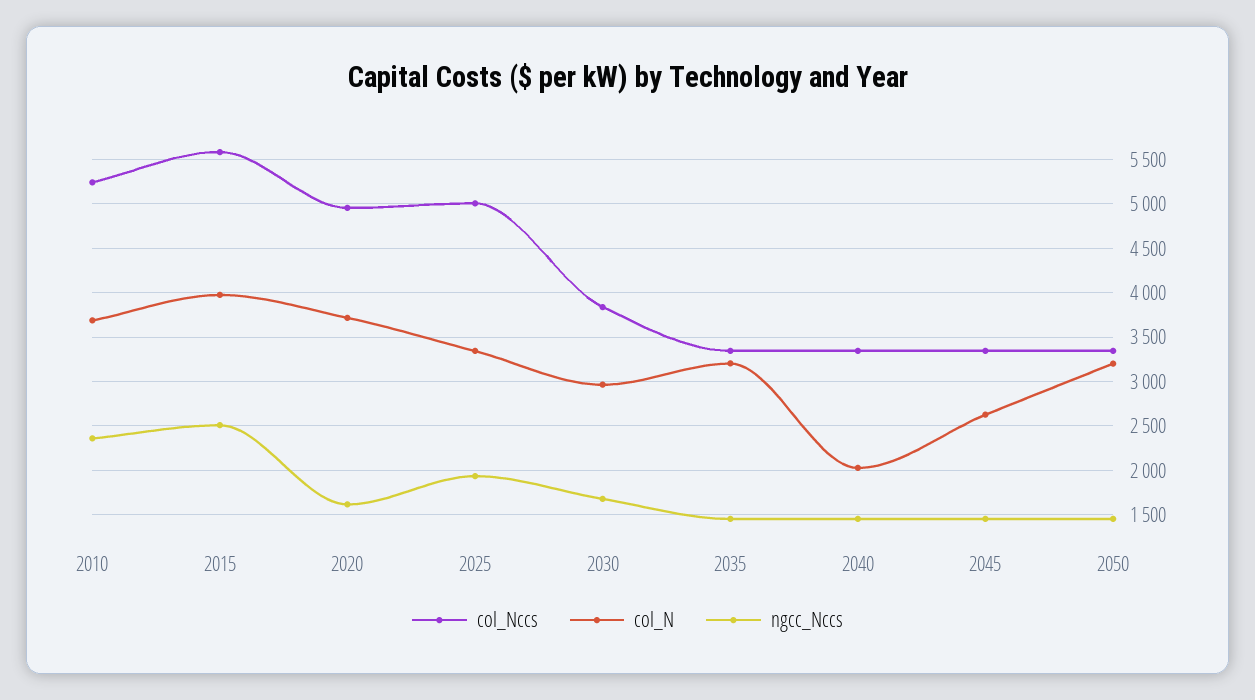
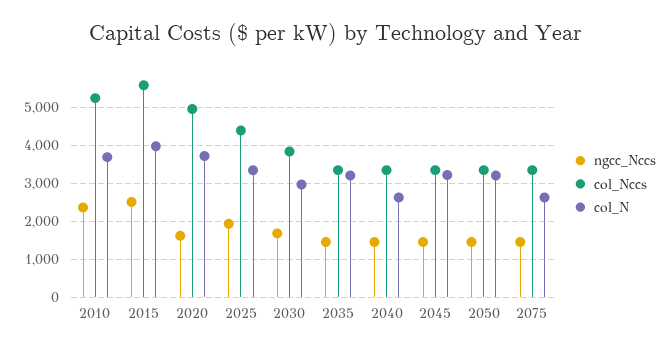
col_Nccs, 2025: 5000 -> 4400
col_N, 2040: 2000 -> 2600
col_N, 2045: 2600 -> 3200
ngcc_Nccs, 2075: none -> 1400
col_Nccs, 2075: none -> 3400
col_N, 2075: none -> 2600

